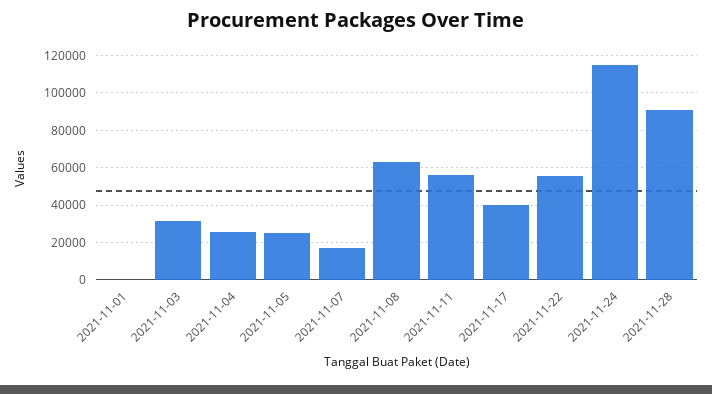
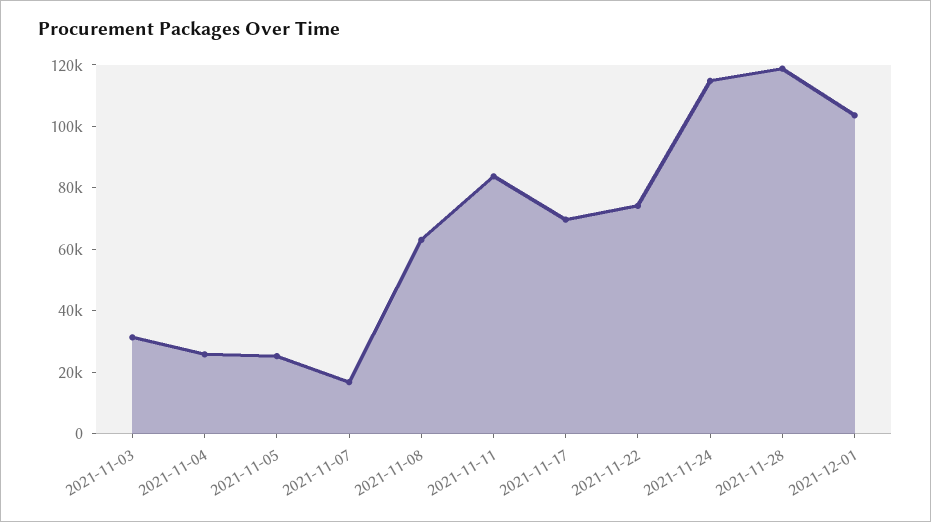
2021-11-01: 0 -> none
2021-11-11: 55000 -> 85000
2021-11-17: 40000 -> 70000
2021-11-22: 55000 -> 75000
2021-11-28: 90000 -> 120000
2021-12-01: none -> 105000

